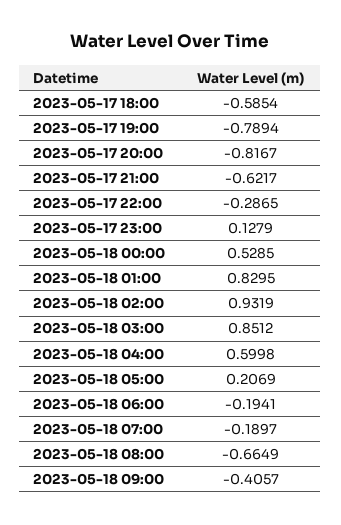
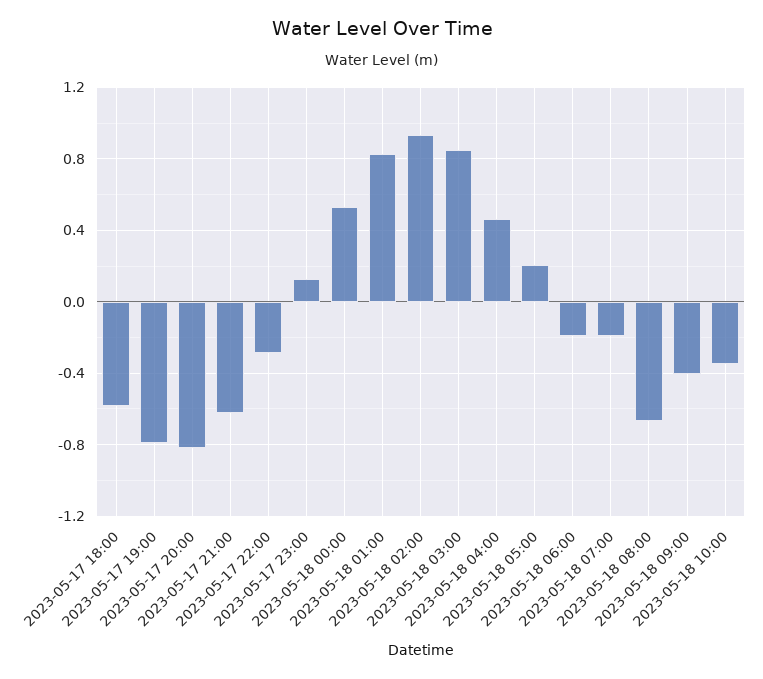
2023-05-18 04:00: 0.5998 -> 0.45
2023-05-18 10:00: none -> -0.35

